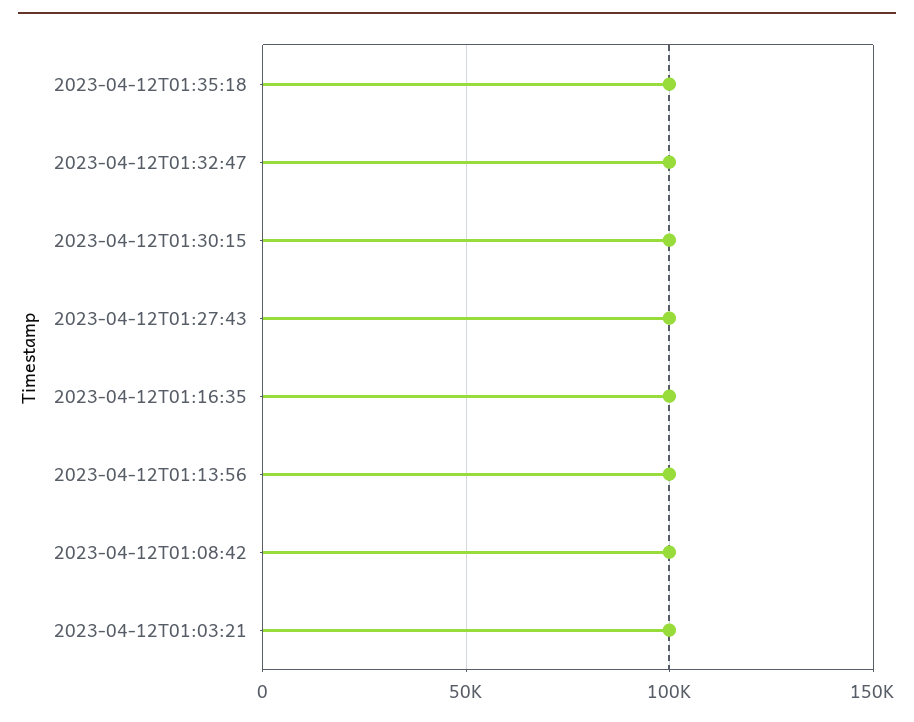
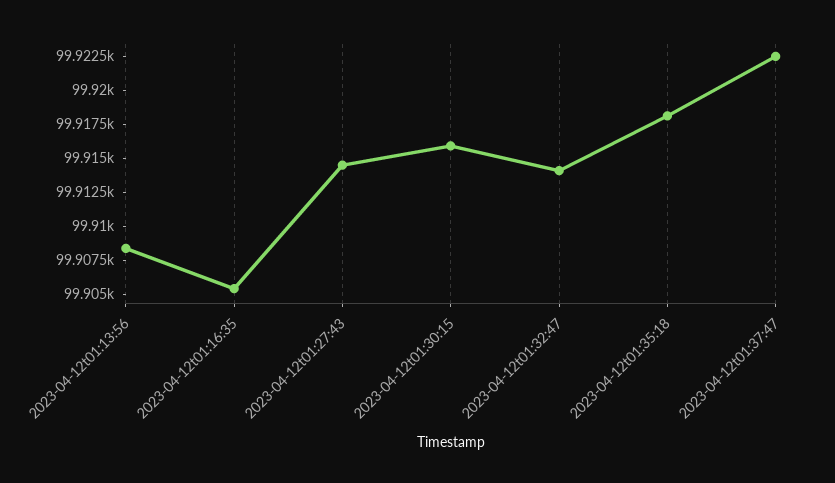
2023-04-12T01:08:42: 100000 -> none
2023-04-12T01:03:21: 100000 -> none
2023-04-12t01:37:47: none -> 99922.5

